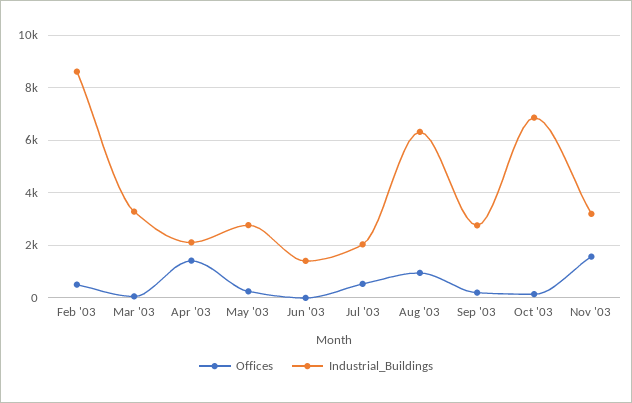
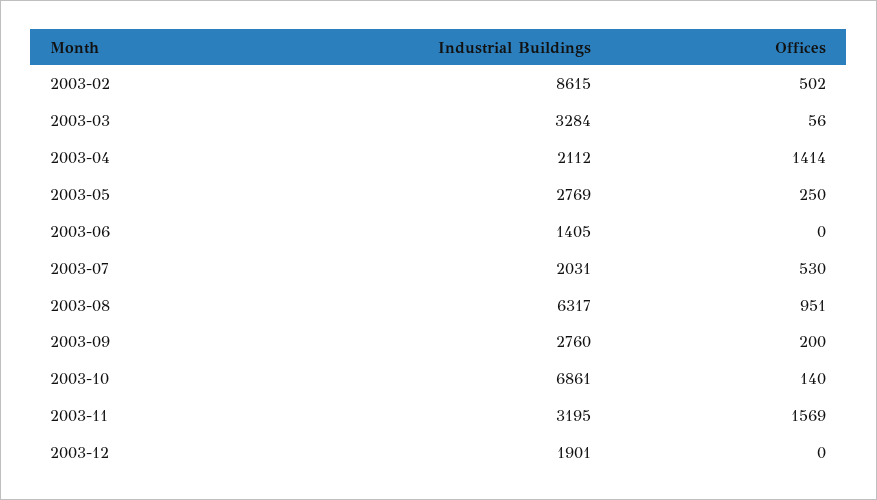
Industrial_Buildings, 2003-12: none -> 1901
Offices, 2003-12: none -> 0

